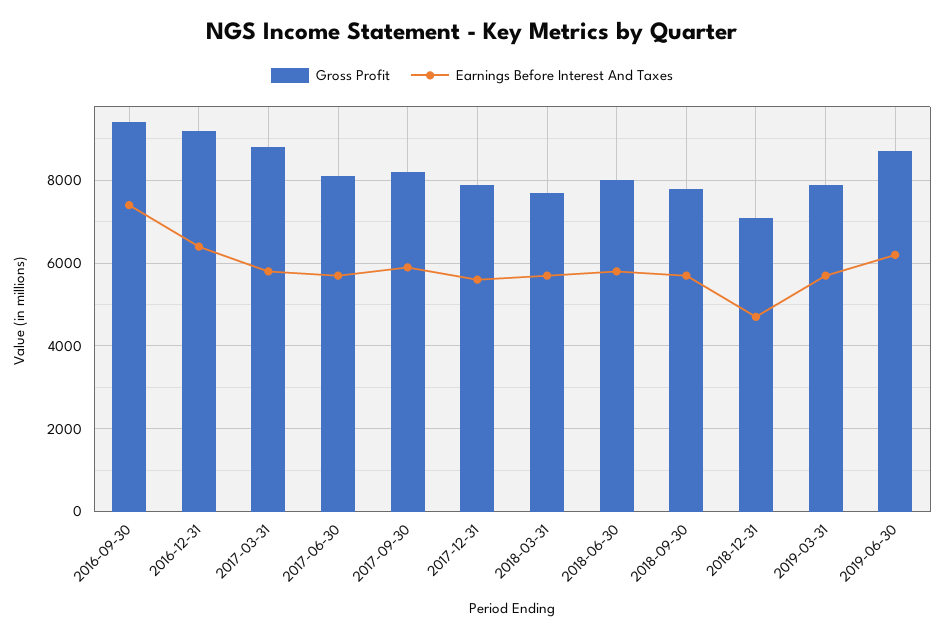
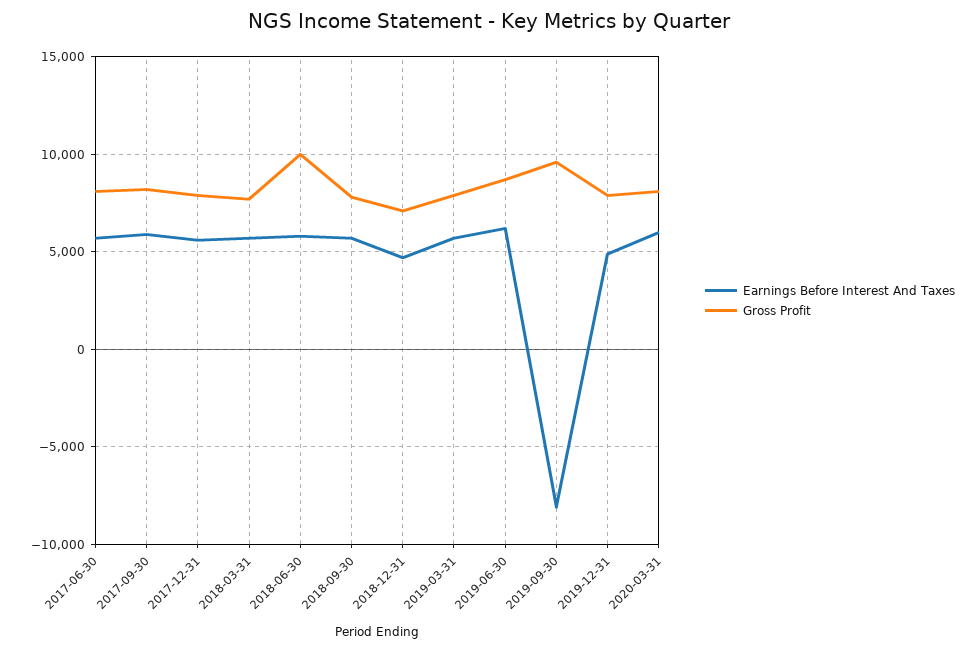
Gross Profit, 2016-09-30: 9400 -> none
Earnings Before Interest And Taxes, 2016-09-30: 7400 -> none
Gross Profit, 2016-12-31: 9200 -> none
Earnings Before Interest And Taxes, 2016-12-31: 6400 -> none
Gross Profit, 2017-03-31: 8800 -> none
Earnings Before Interest And Taxes, 2017-03-31: 5800 -> none
Gross Profit, 2018-06-30: 8000 -> 10000
Earnings Before Interest And Taxes, 2019-09-30: none -> -8000
Gross Profit, 2019-09-30: none -> 9500
Earnings Before Interest And Taxes, 2019-12-31: none -> 5000
Gross Profit, 2019-12-31: none -> 8000
Earnings Before Interest And Taxes, 2020-03-31: none -> 6000
Gross Profit, 2020-03-31: none -> 8000

